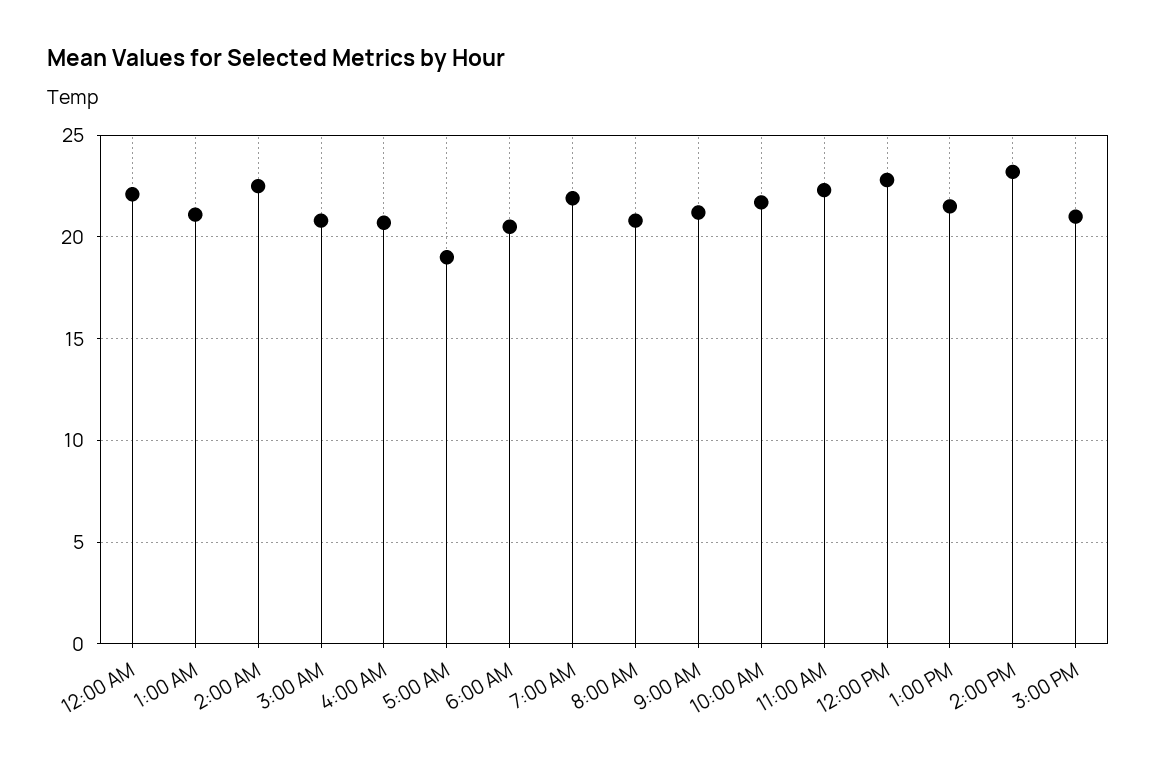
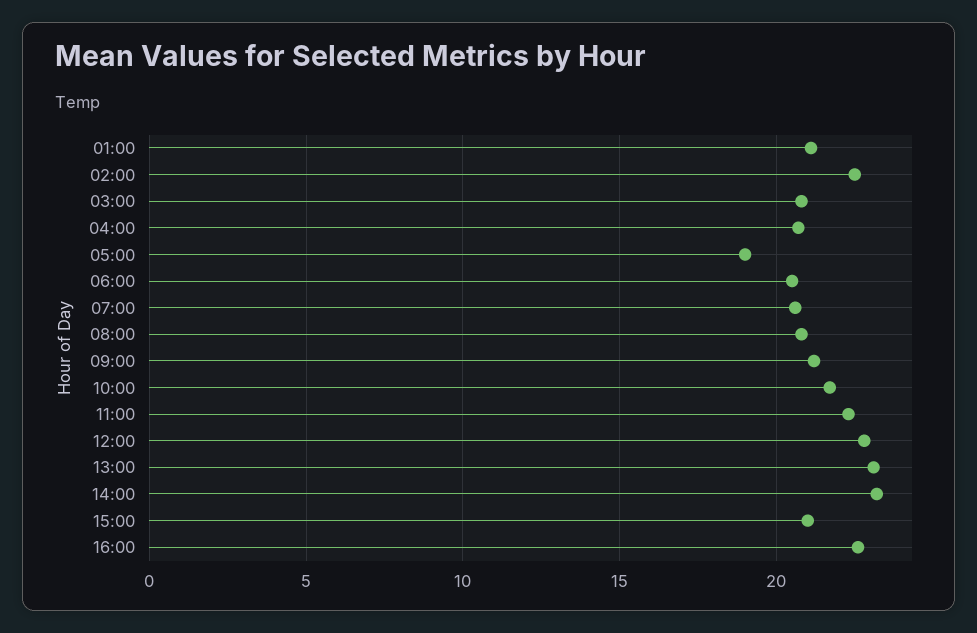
12:00 AM: 22 -> none
7:00 AM: 22 -> 20.5
1:00 PM: 21.5 -> 23
16:00: none -> 22.5

